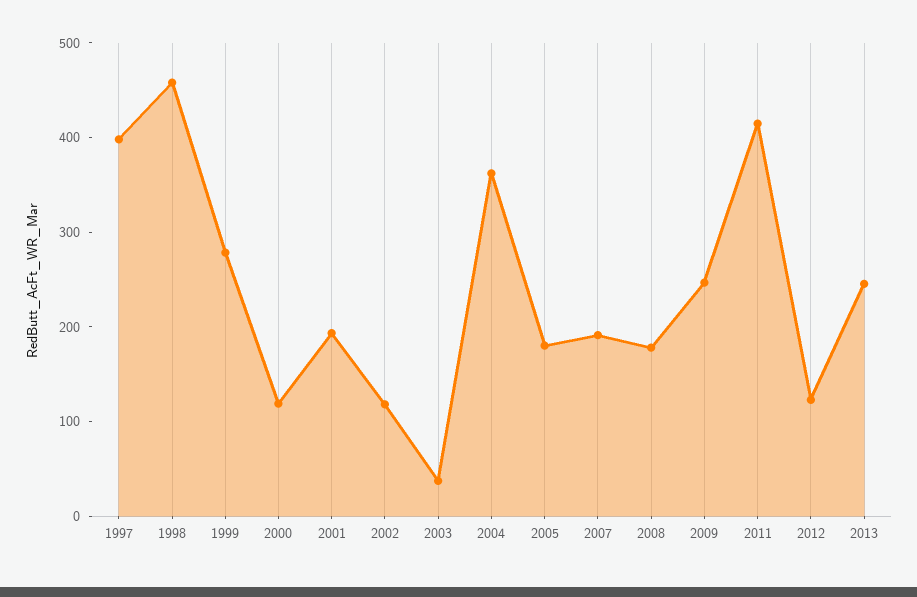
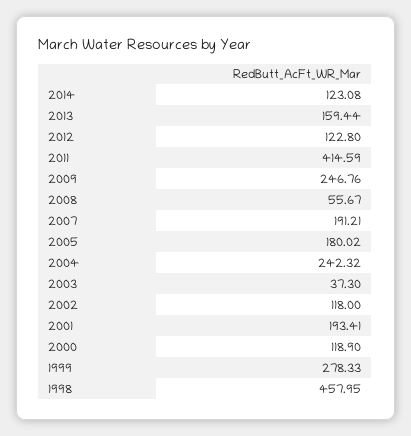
1997: 400 -> none
2004: 360 -> 242.32
2008: 180 -> 55.67
2013: 240 -> 159.44
2014: none -> 123.08

